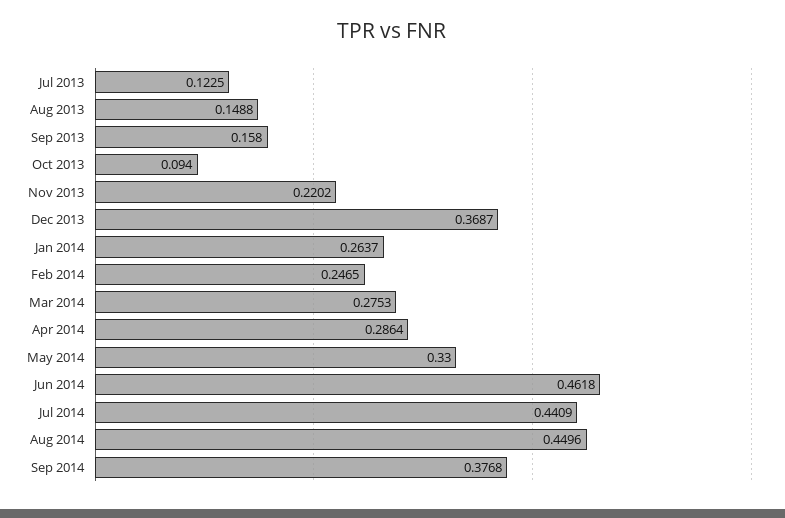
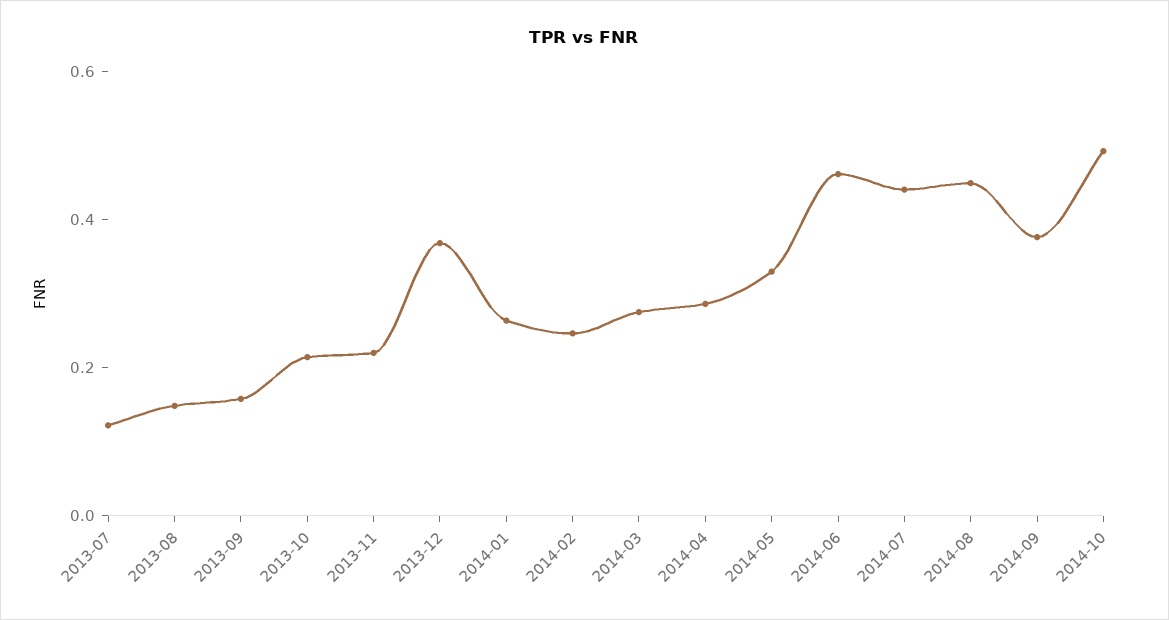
Oct 2013: 0.094 -> 0.2
2014-10: none -> 0.5

